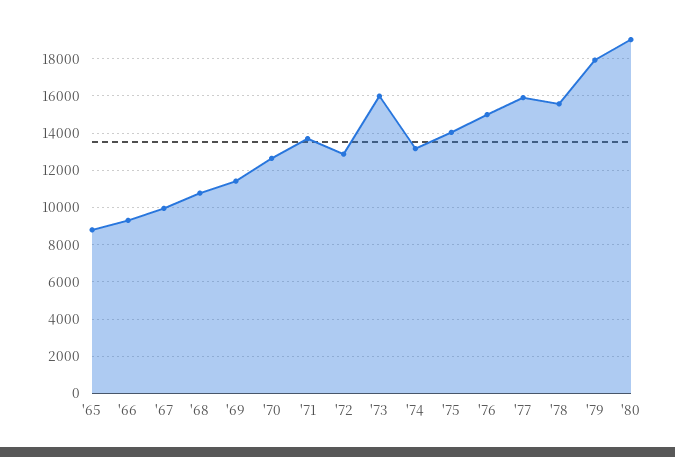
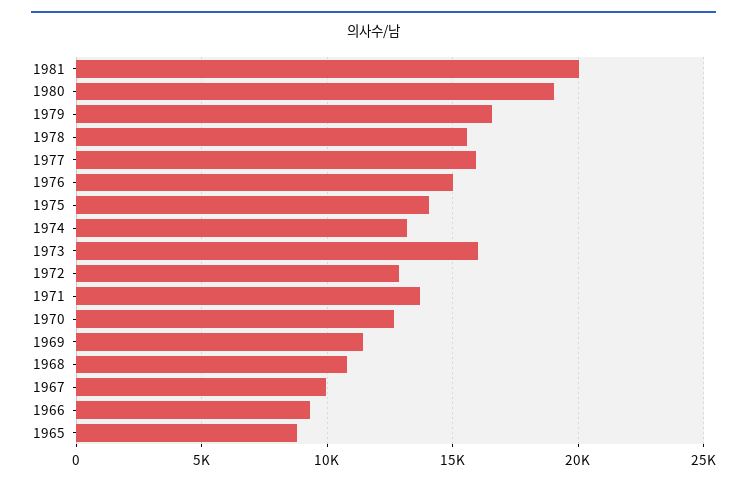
'79: 18000 -> 16500
1981: none -> 20000

